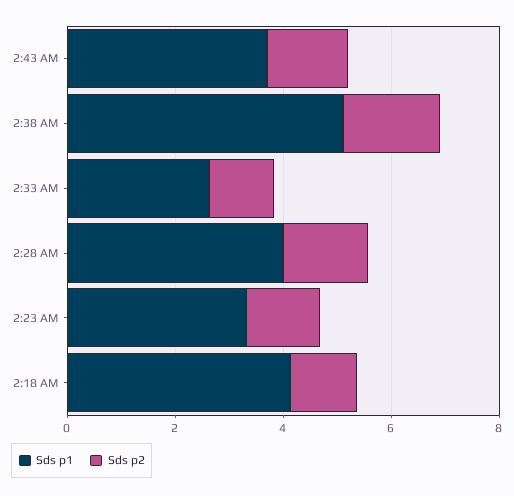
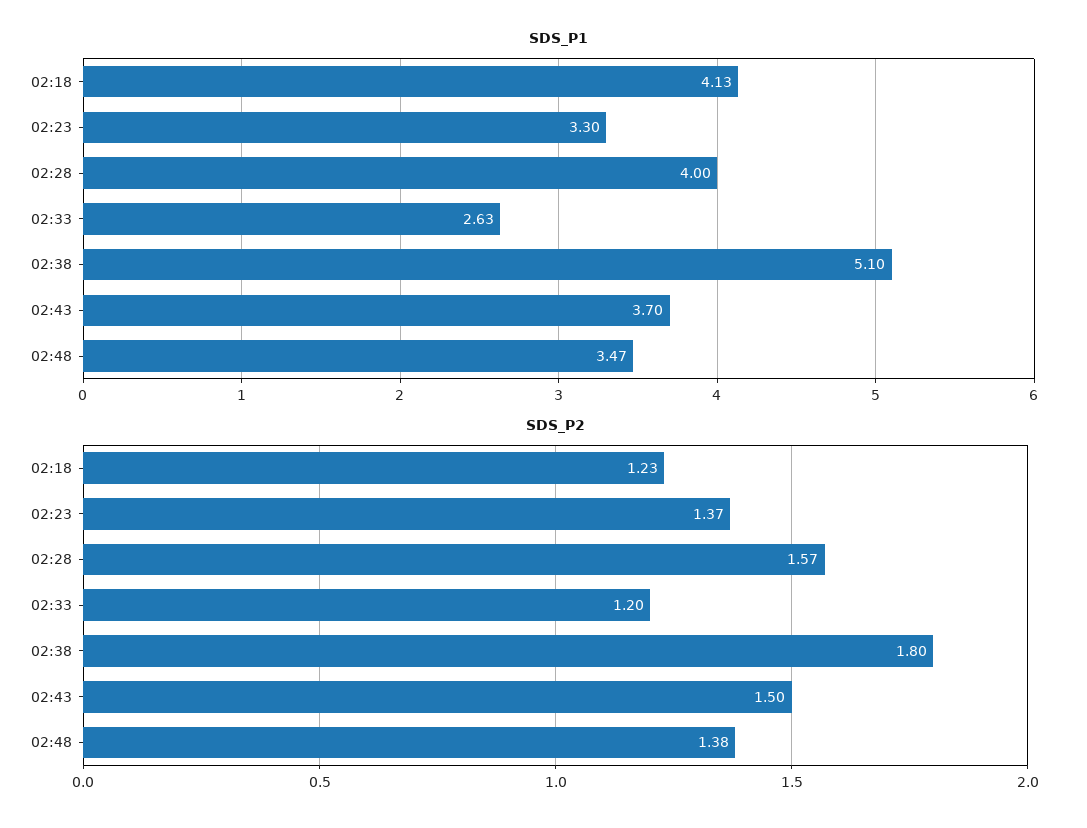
Sds p1, 02:48: none -> 3.47
Sds p2, 02:48: none -> 1.38

